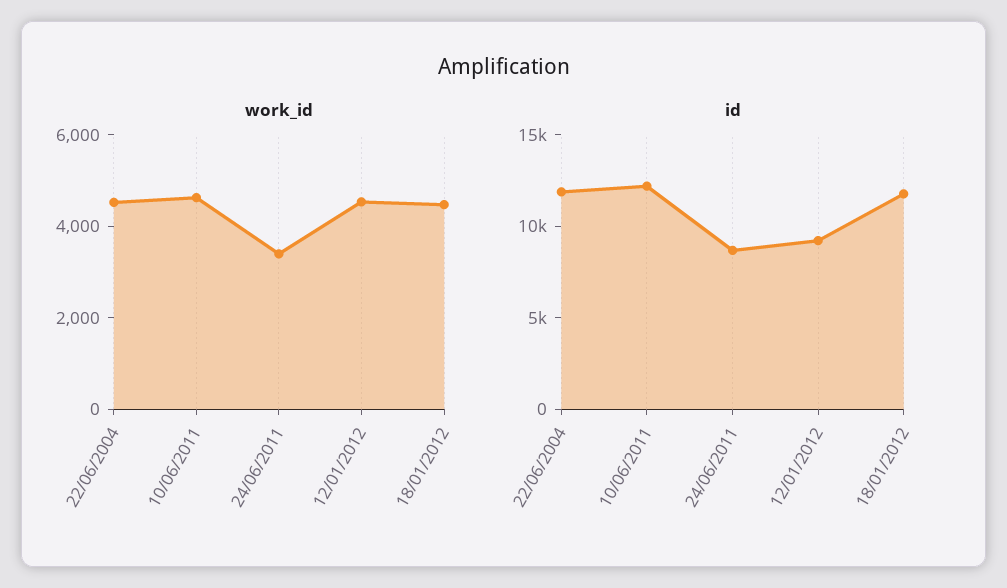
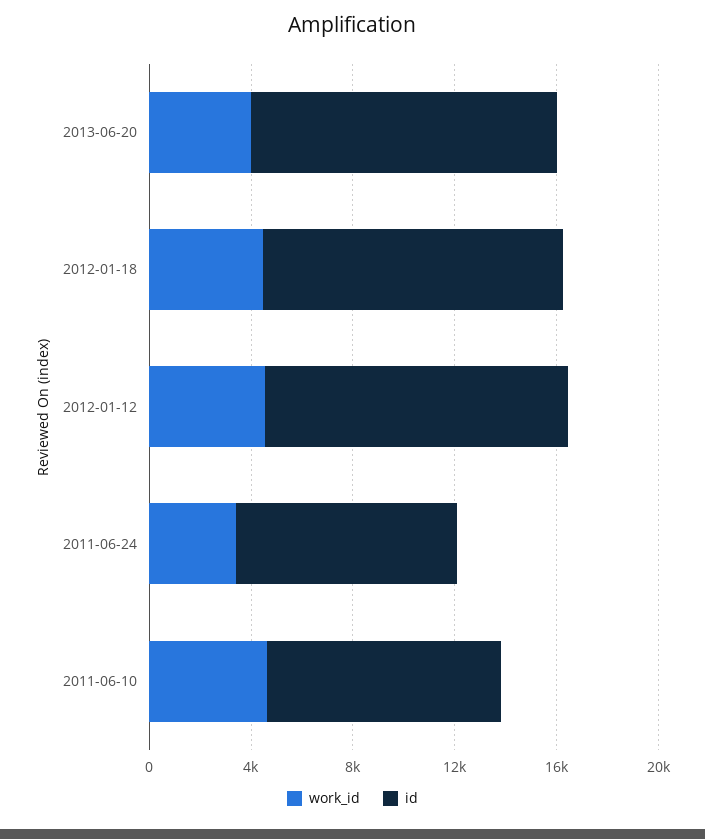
work_id, 22/06/2004: 4500 -> none
id, 22/06/2004: 12000 -> none
id, 10/06/2011: 12000 -> 9000
id, 12/01/2012: 9000 -> 12000
work_id, 2013-06-20: none -> 4000
id, 2013-06-20: none -> 12000

